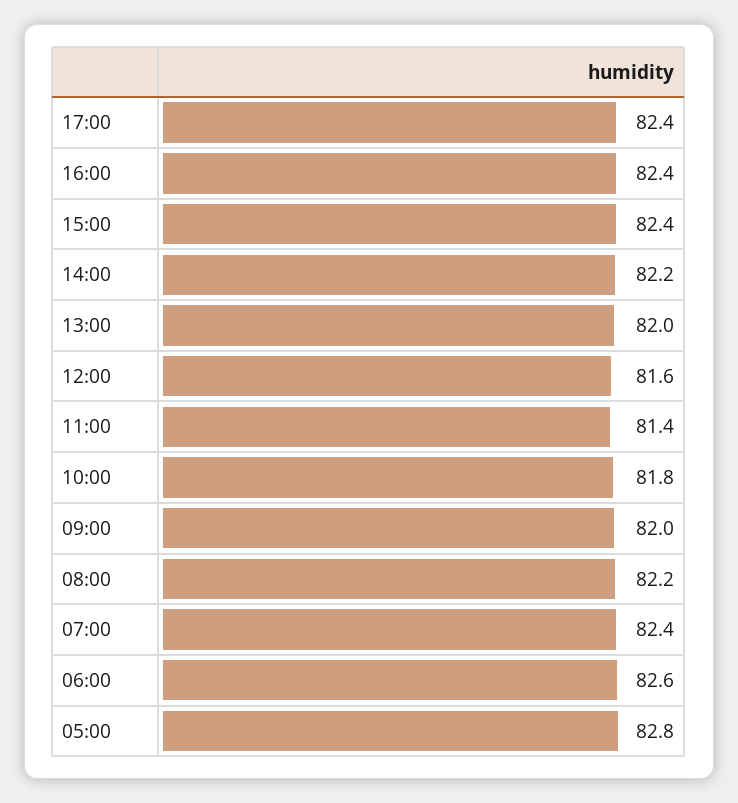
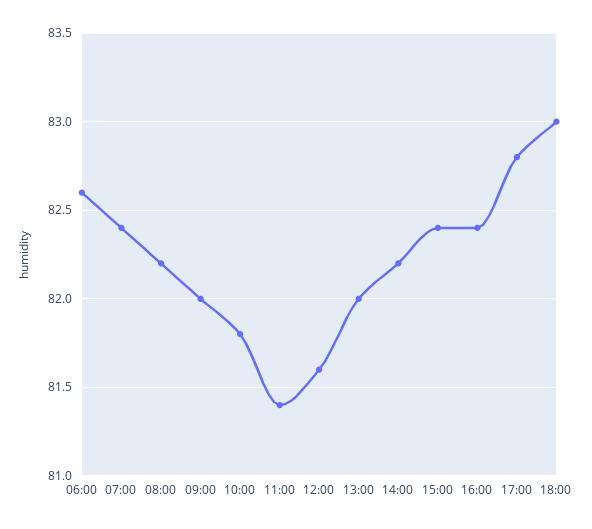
17:00: 82.4 -> 82.8
05:00: 82.8 -> none
18:00: none -> 83

